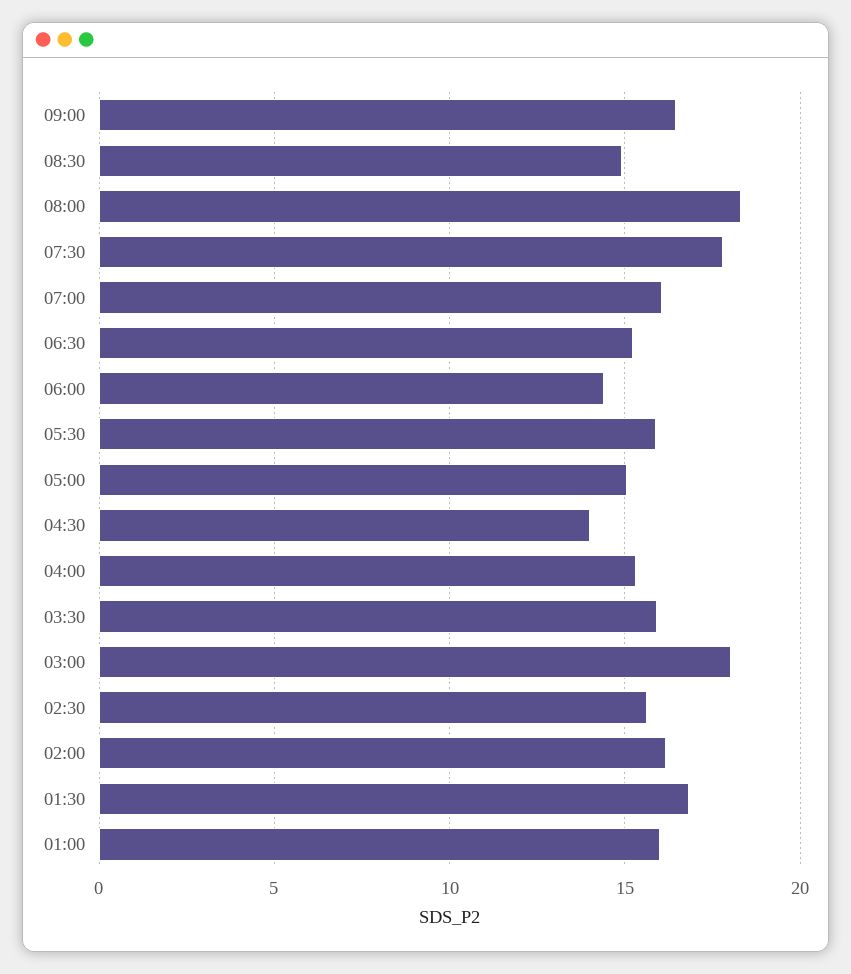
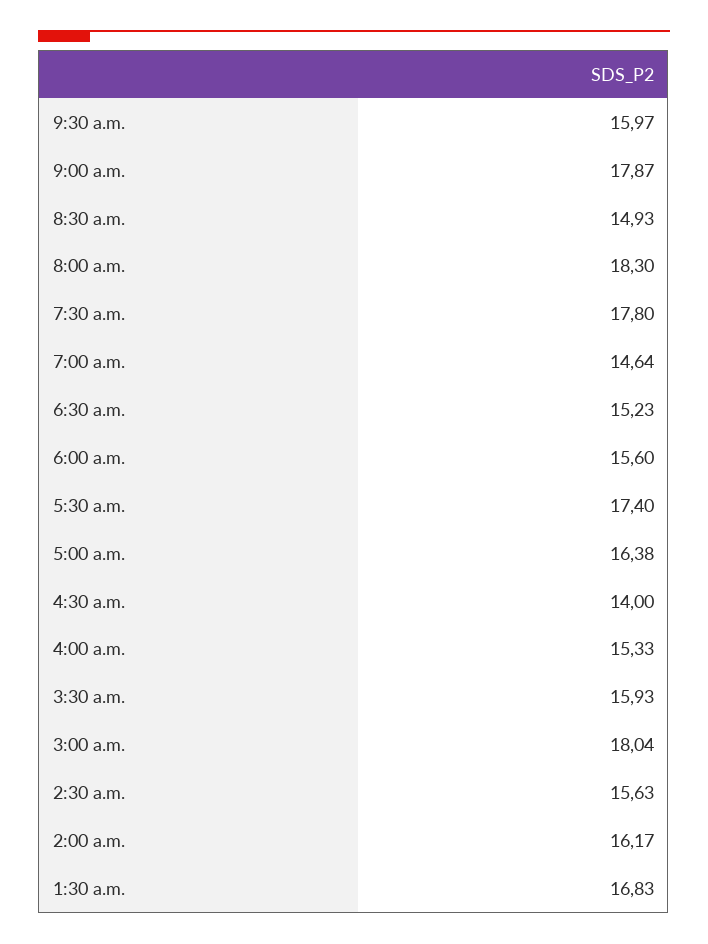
09:00: 16.5 -> 17.87
07:00: 16 -> 14.64
06:00: 14.5 -> 15.6
05:30: 16 -> 17.4
05:00: 15 -> 16.38
01:00: 16 -> none
9:30 a.m.: none -> 15.97

